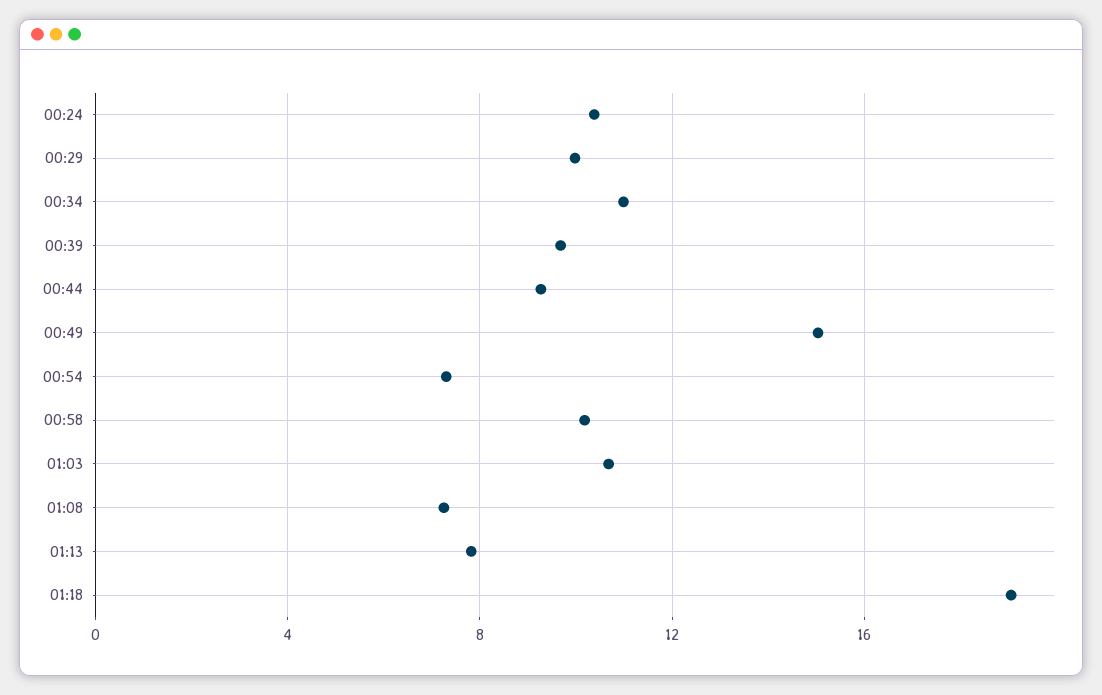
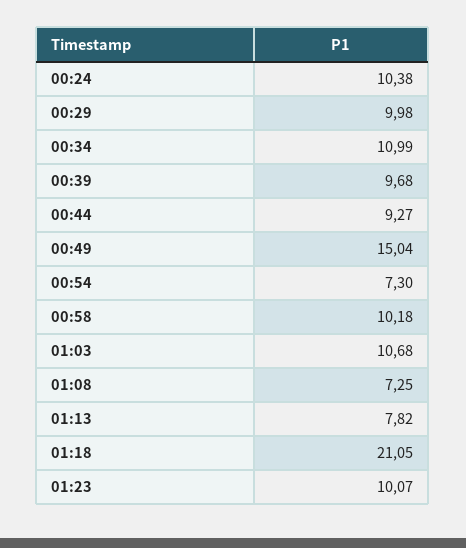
01:18: 19 -> 21.05
01:23: none -> 10.07

